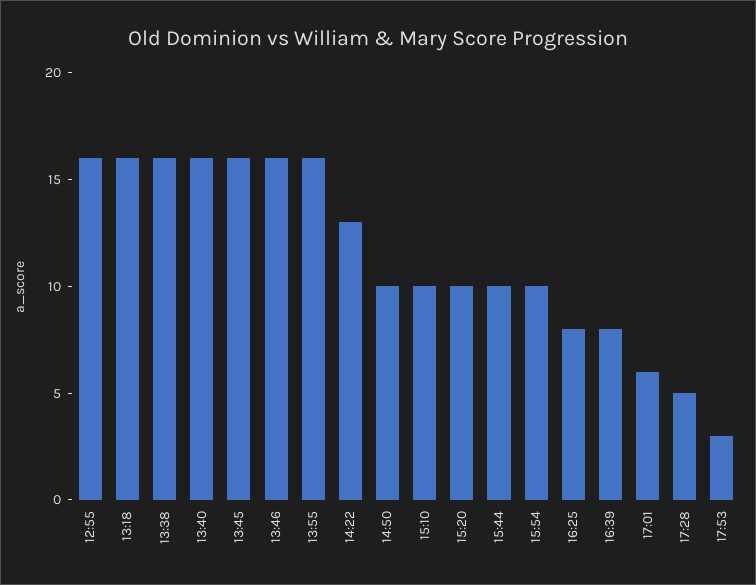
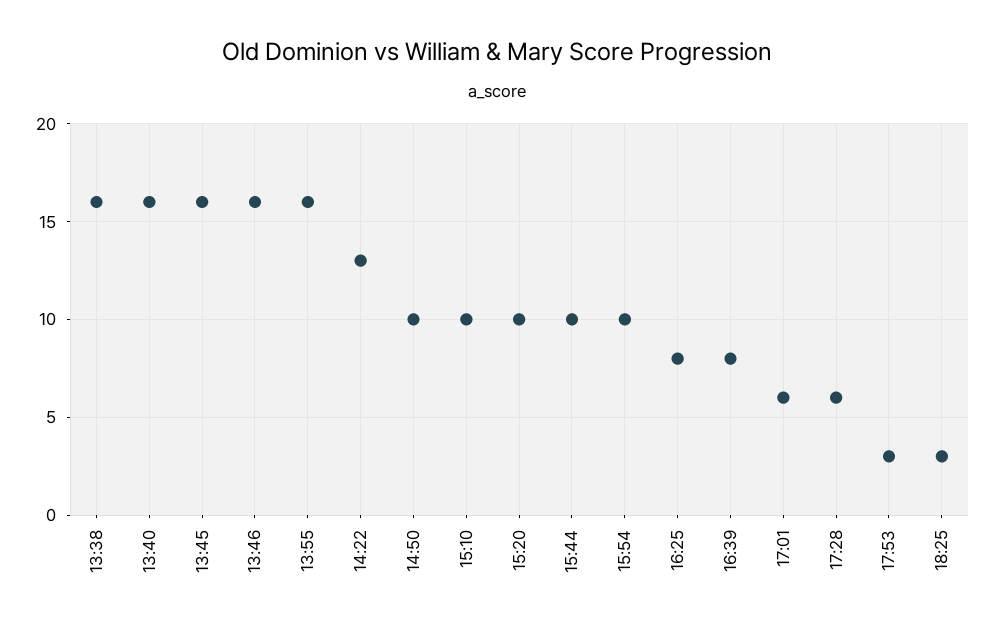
12:55: 16 -> none
13:18: 16 -> none
17:28: 5 -> 6
18:25: none -> 3

